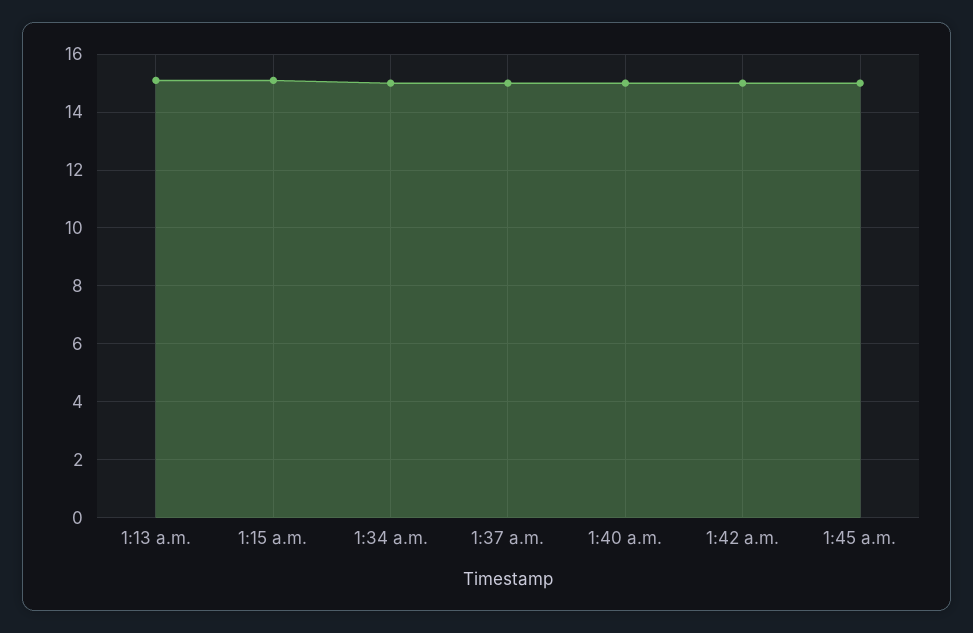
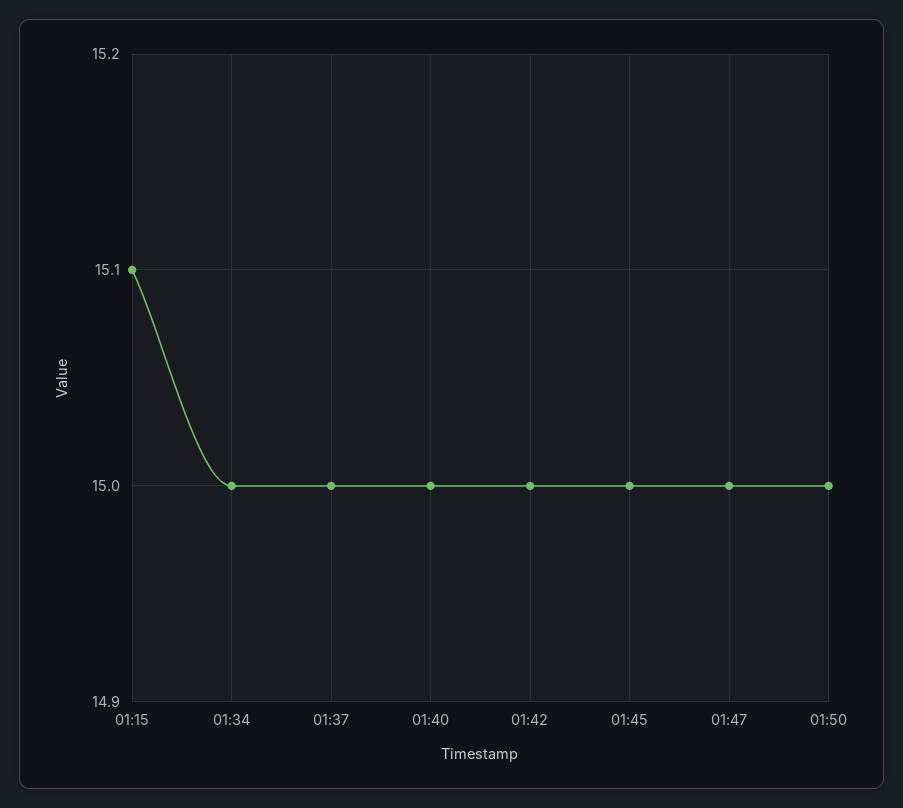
1:13 a.m.: 15 -> none
01:47: none -> 15
01:50: none -> 15

